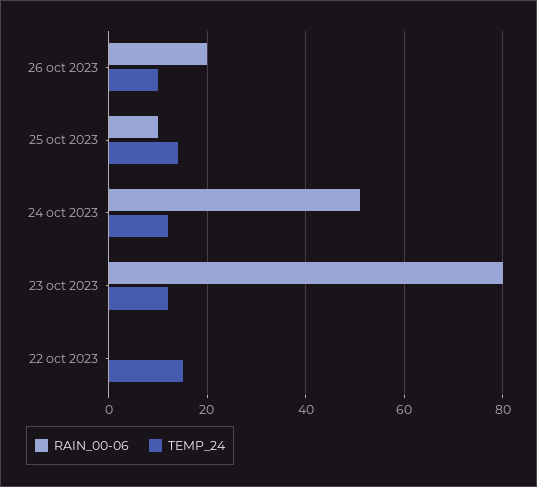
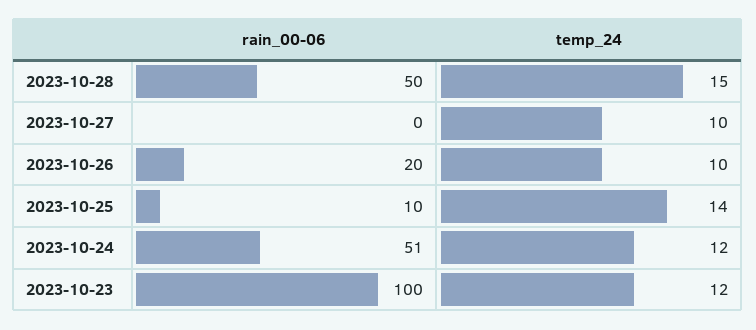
RAIN_00-06, 23 oct 2023: 80 -> 100
RAIN_00-06, 22 oct 2023: 0 -> none
TEMP_24, 22 oct 2023: 15 -> none
RAIN_00-06, 2023-10-28: none -> 50
TEMP_24, 2023-10-28: none -> 15
RAIN_00-06, 2023-10-27: none -> 0
TEMP_24, 2023-10-27: none -> 10

